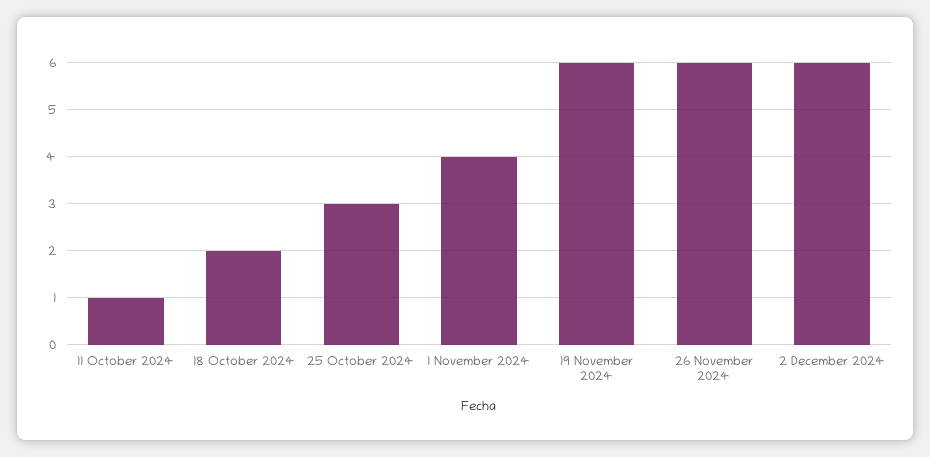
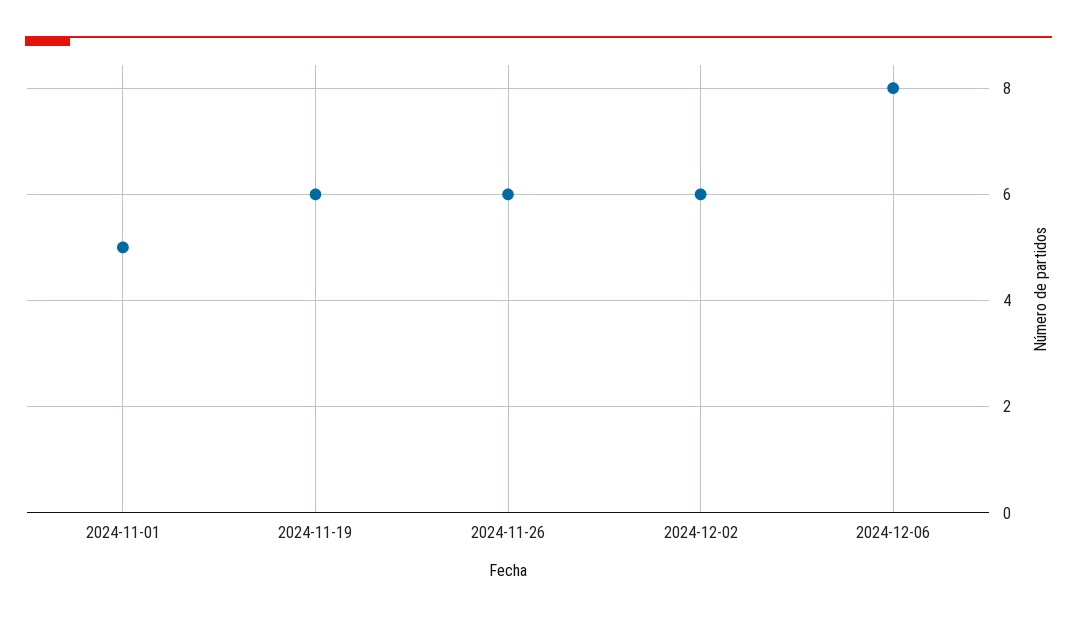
11 October 2024: 1 -> none
18 October 2024: 2 -> none
25 October 2024: 3 -> none
1 November 2024: 4 -> 5
2024-12-06: none -> 8

